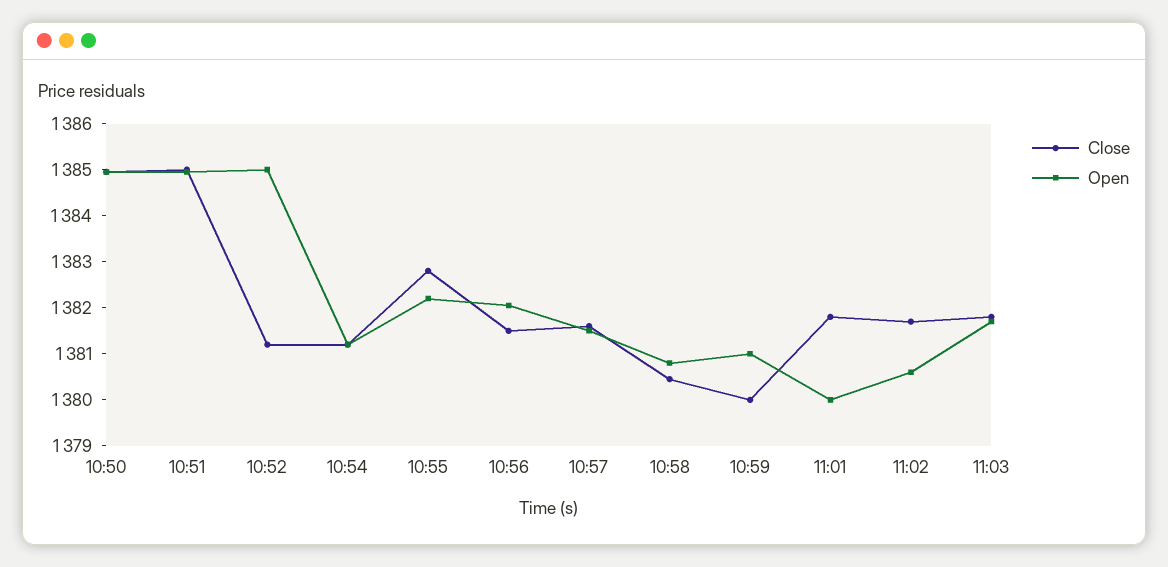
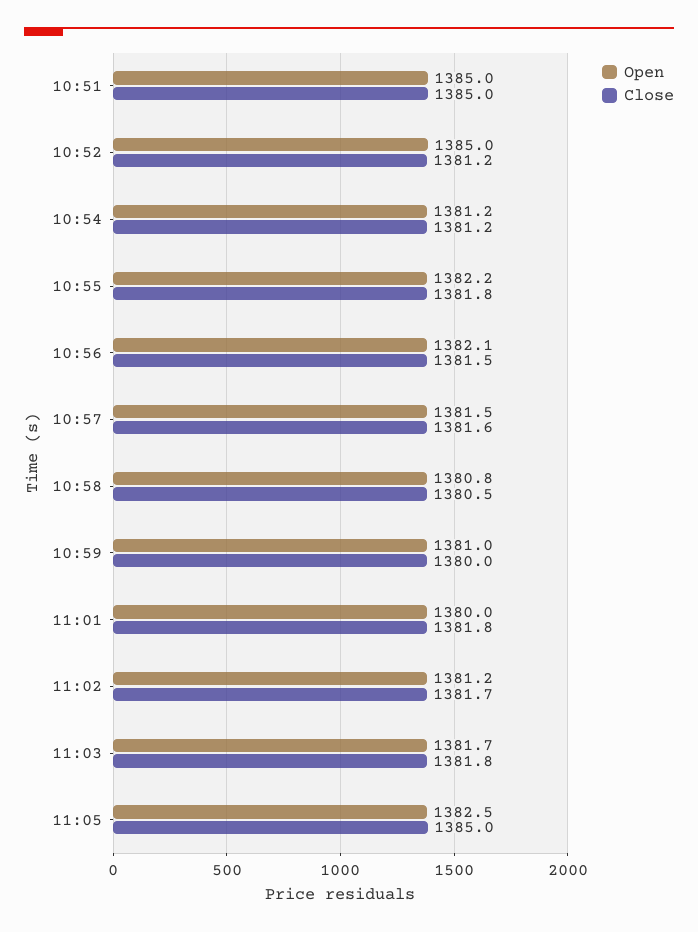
Close, 10:50: 1385 -> none
Open, 10:50: 1385 -> none
Close, 10:55: 1382.8 -> 1381.8
Open, 11:02: 1380.6 -> 1381.2
Open, 11:05: none -> 1382.5
Close, 11:05: none -> 1385

